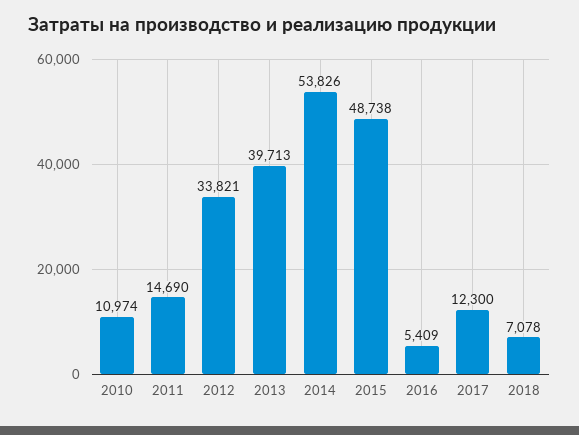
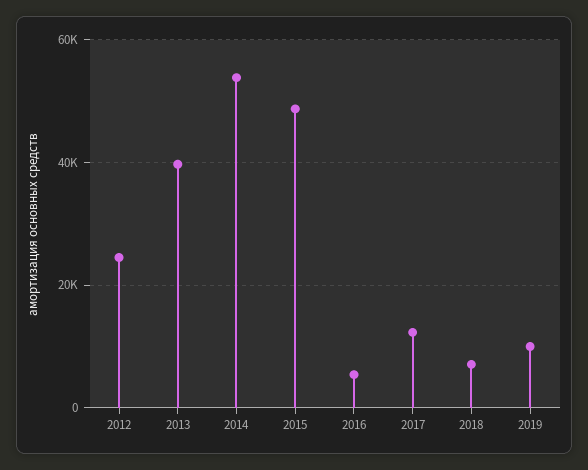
2010: 10974 -> none
2011: 14690 -> none
2012: 33821 -> 24000
2019: none -> 10000

